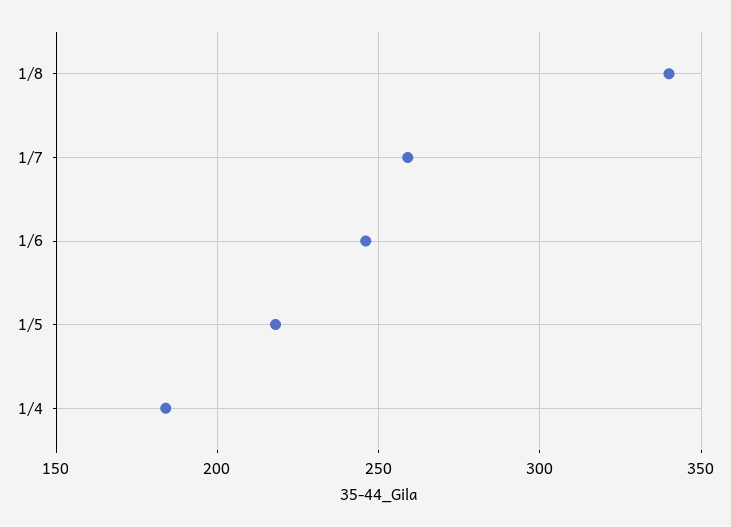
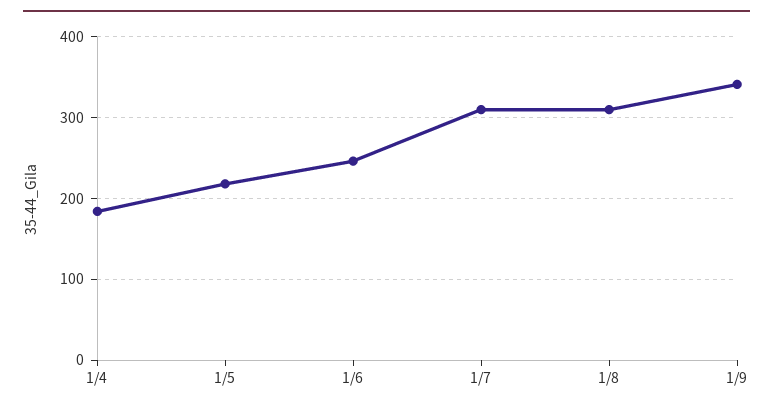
1/8: 340 -> 310
1/7: 260 -> 310
1/9: none -> 340

